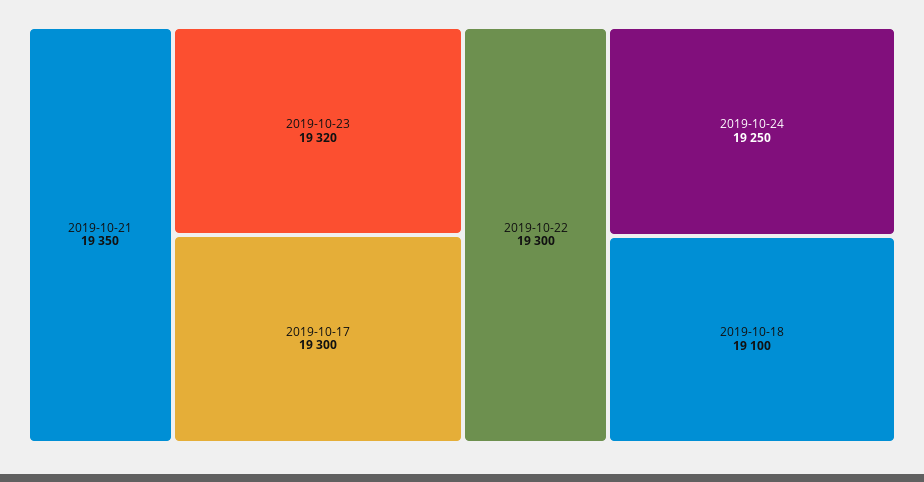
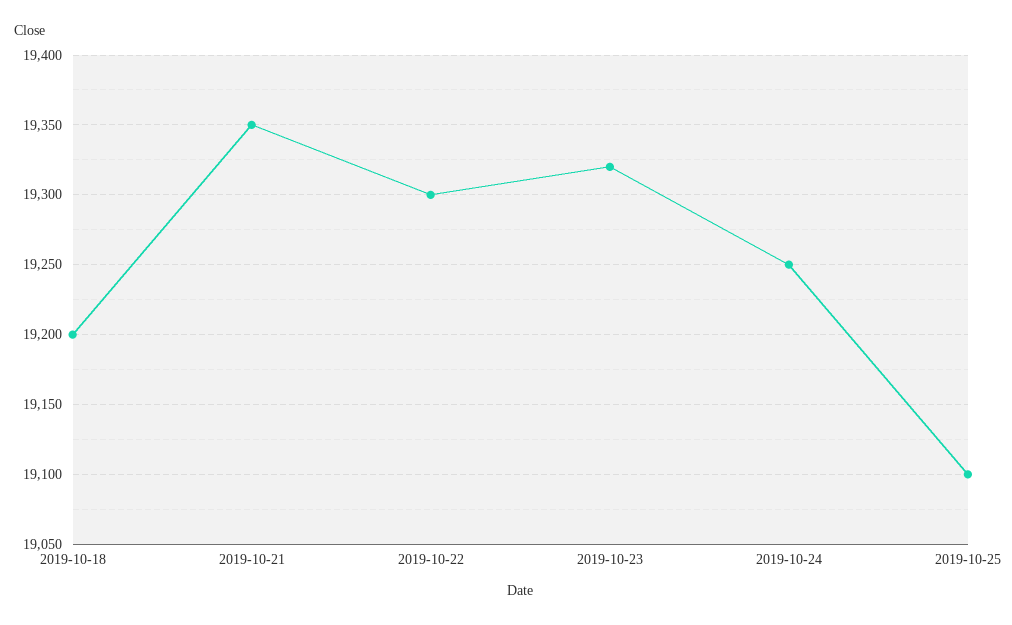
2019-10-17: 19300 -> none
2019-10-18: 19100 -> 19200
2019-10-25: none -> 19100

